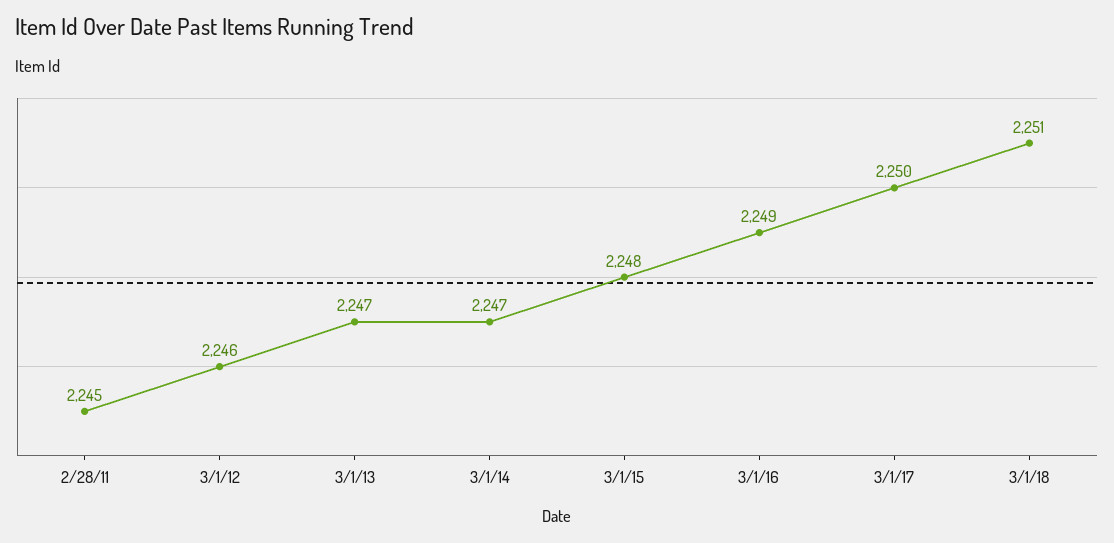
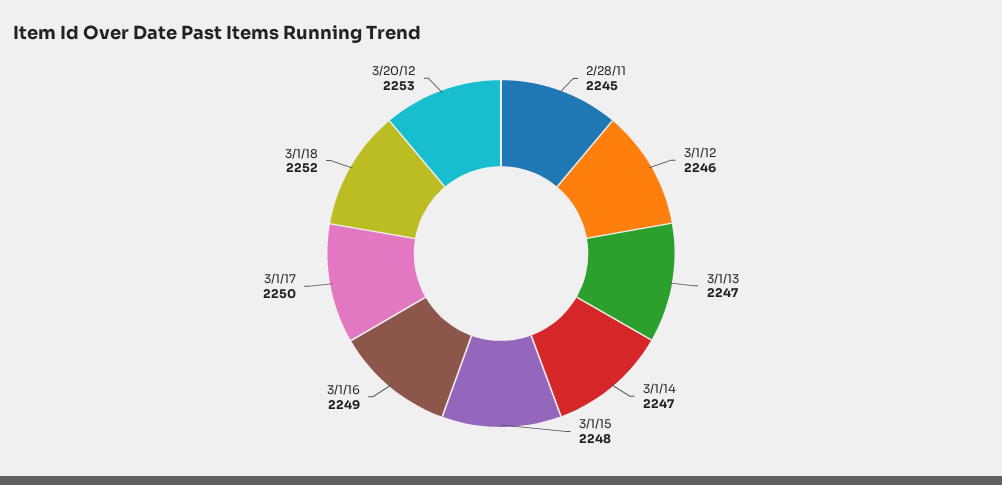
3/1/18: 2251 -> 2252
3/20/12: none -> 2253

